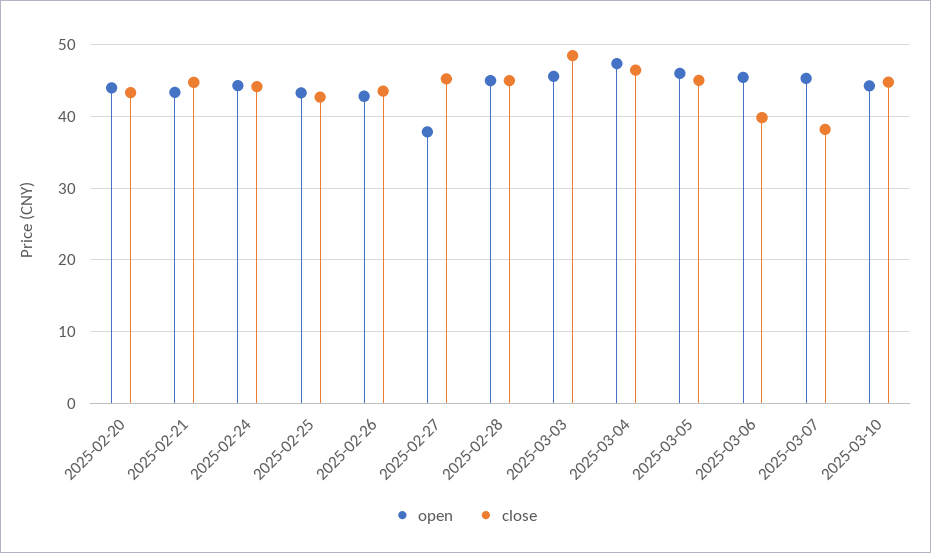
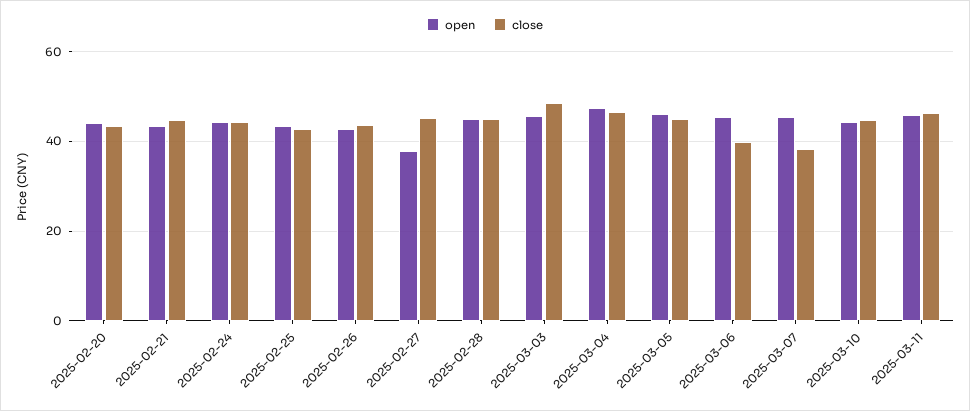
open, 2025-03-11: none -> 46
close, 2025-03-11: none -> 46

